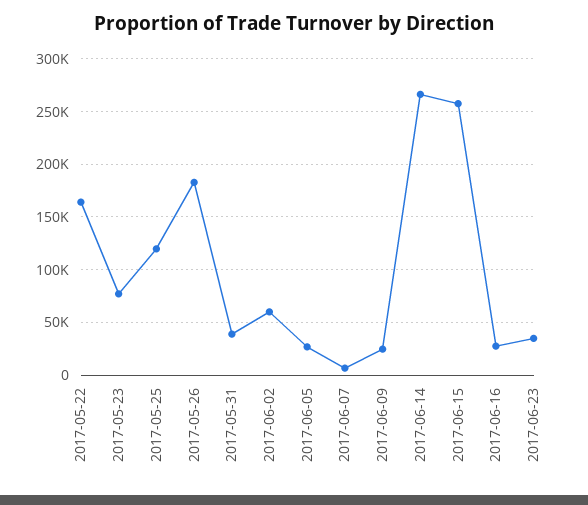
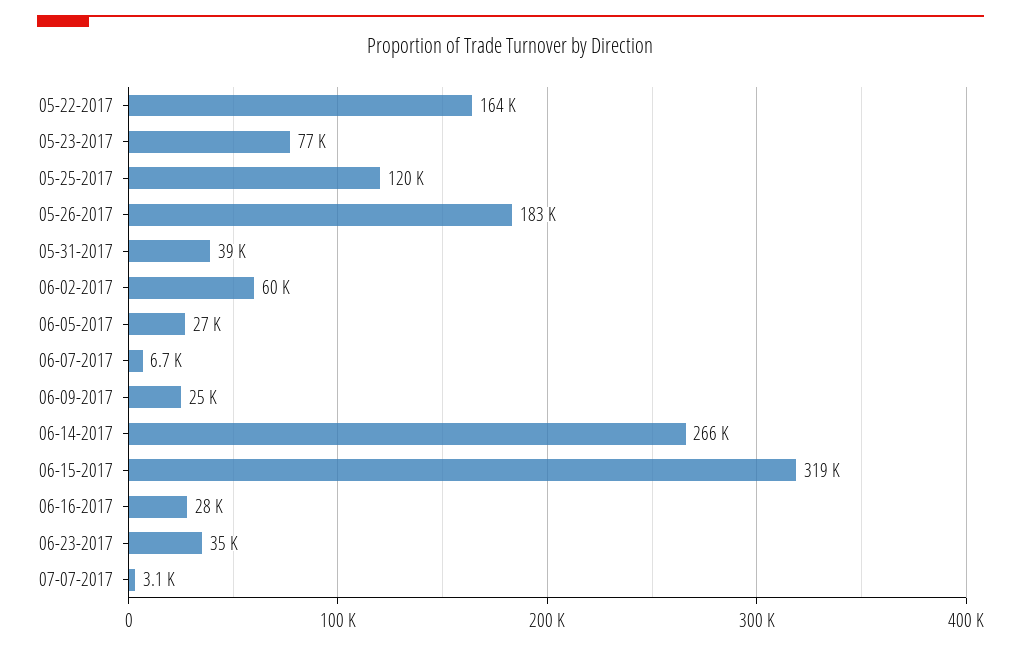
2017-06-15: 260000 -> 319000
07-07-2017: none -> 3100

